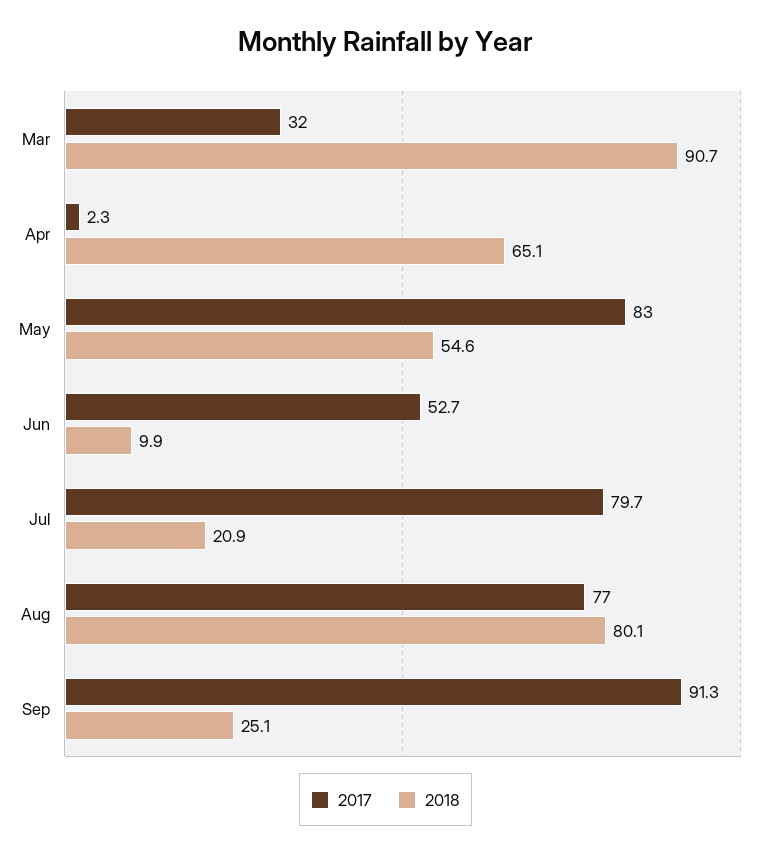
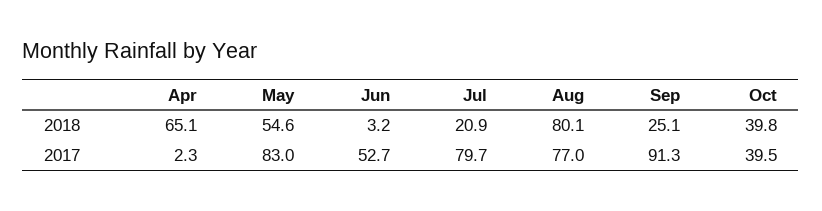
2017, Mar: 32 -> none
2018, Mar: 90.7 -> none
2018, Jun: 9.9 -> 3.2
2018, Oct: none -> 39.8
2017, Oct: none -> 39.5

